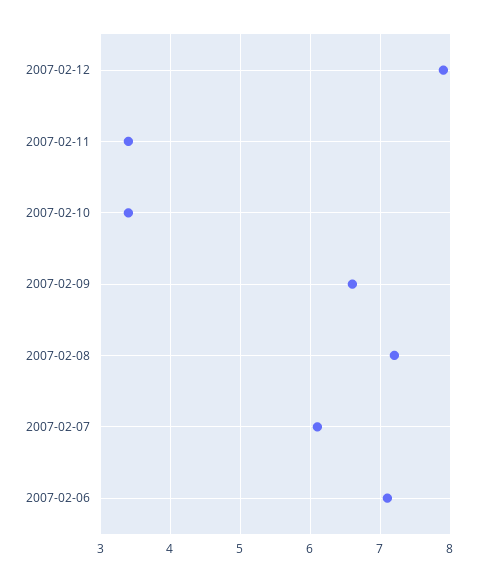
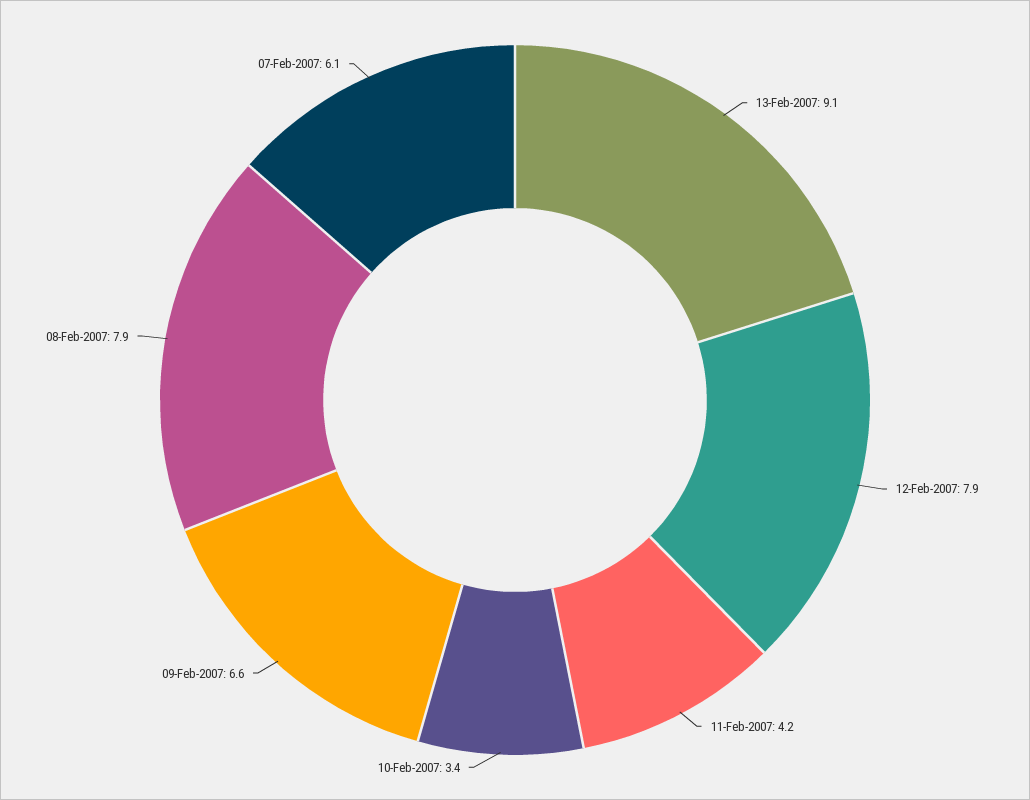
2007-02-11: 3.4 -> 4.2
2007-02-08: 7.2 -> 7.9
2007-02-06: 7.1 -> none
13-Feb-2007: none -> 9.1

